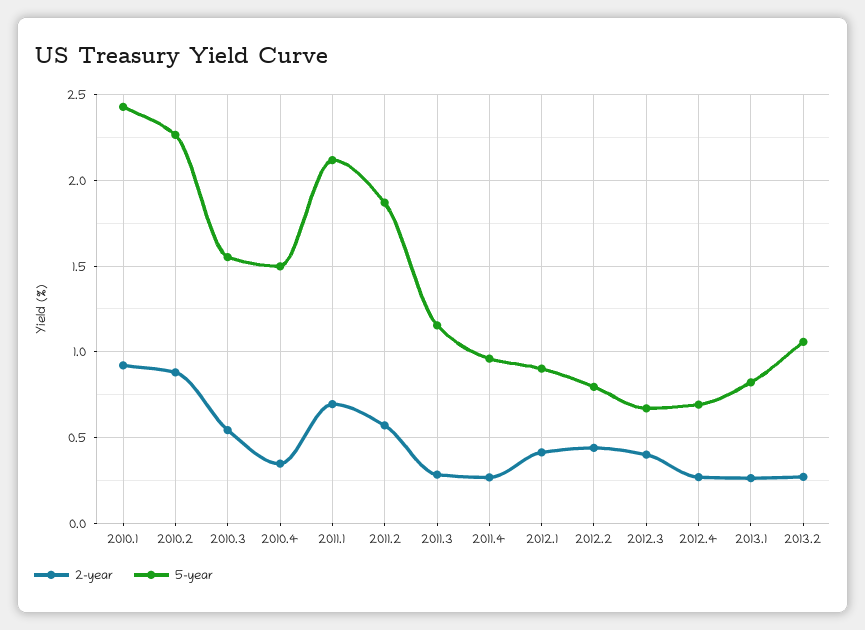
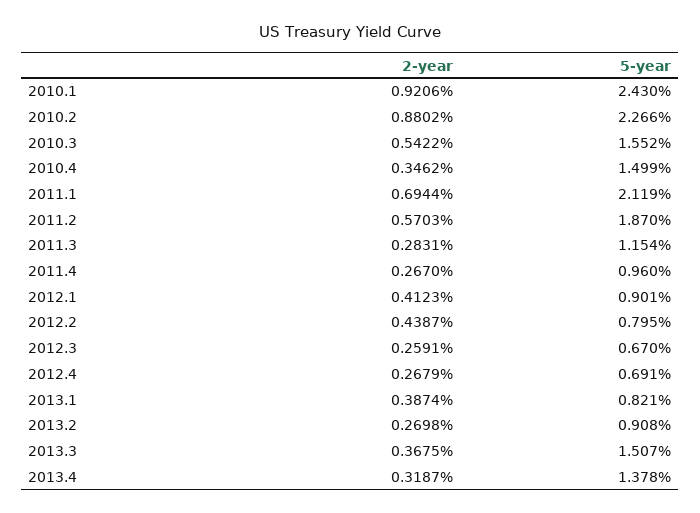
2-year, 2012.3: 0.4 -> 0.2591
2-year, 2013.1: 0.25 -> 0.3874
5-year, 2013.2: 1.05 -> 0.908
2-year, 2013.3: none -> 0.3675
5-year, 2013.3: none -> 1.507
2-year, 2013.4: none -> 0.3187
5-year, 2013.4: none -> 1.378

